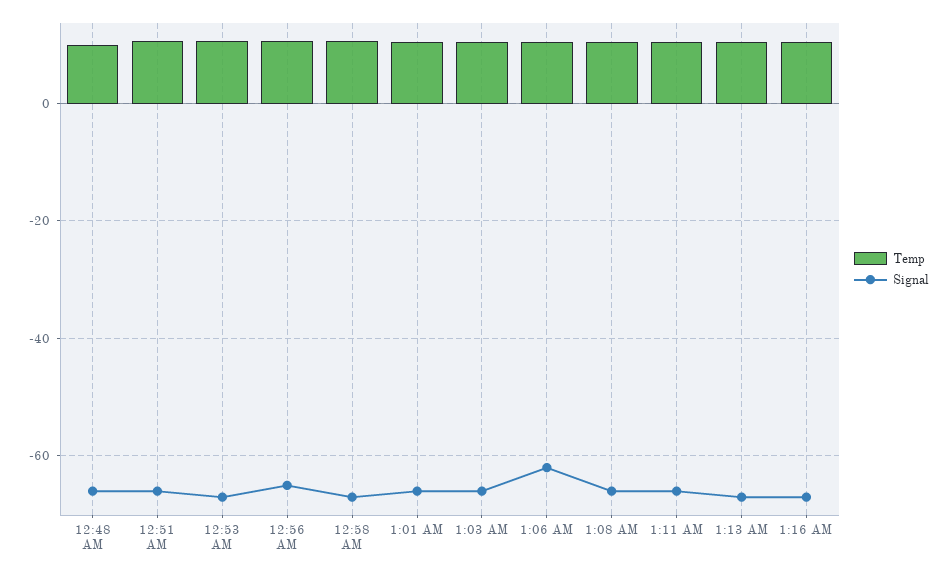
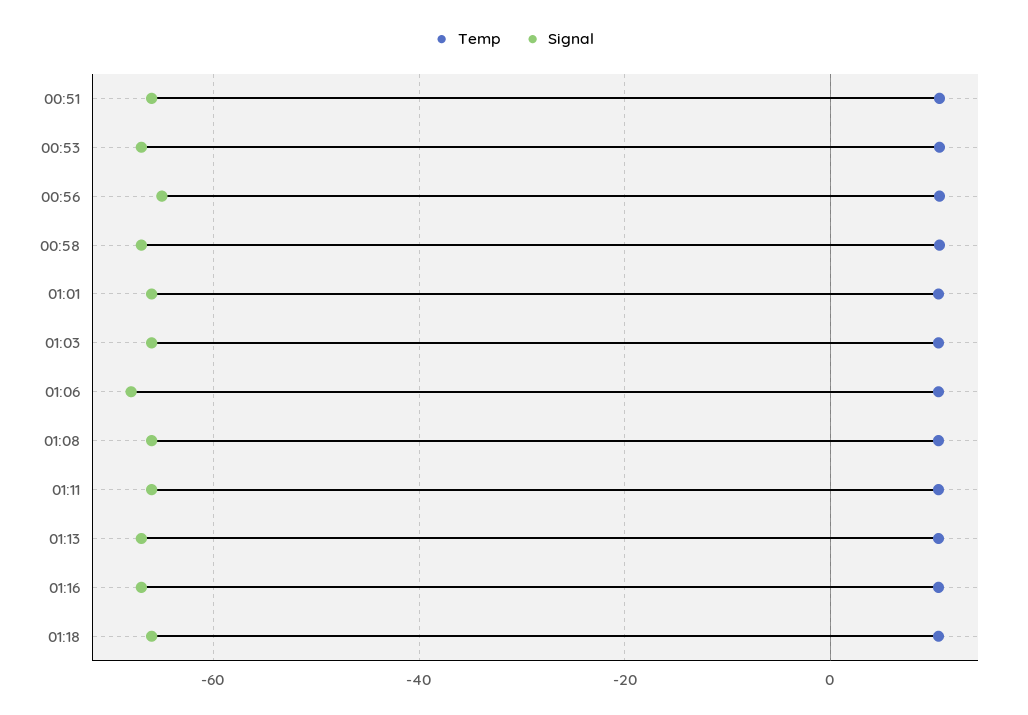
Temp, 12:48 AM: 10 -> none
Signal, 12:48 AM: -66 -> none
Signal, 1:06 AM: -62 -> -68
Temp, 01:18: none -> 10
Signal, 01:18: none -> -66

